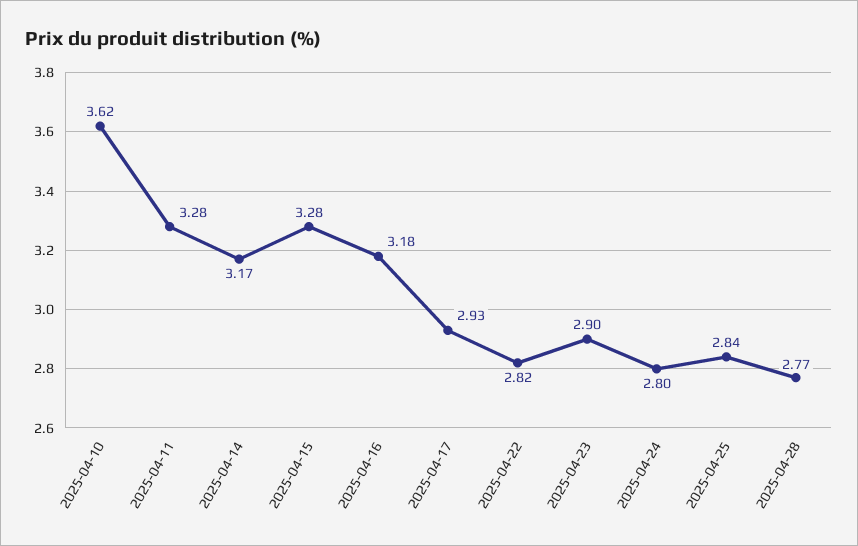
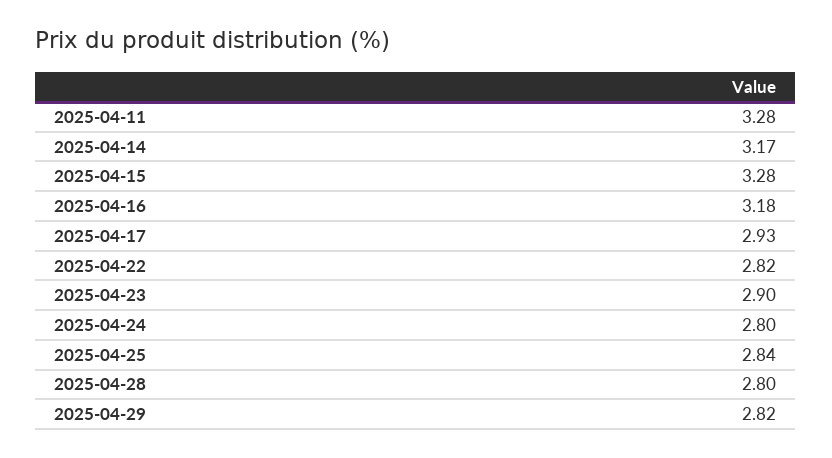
2025-04-10: 3.62 -> none
2025-04-28: 2.77 -> 2.8
2025-04-29: none -> 2.82

